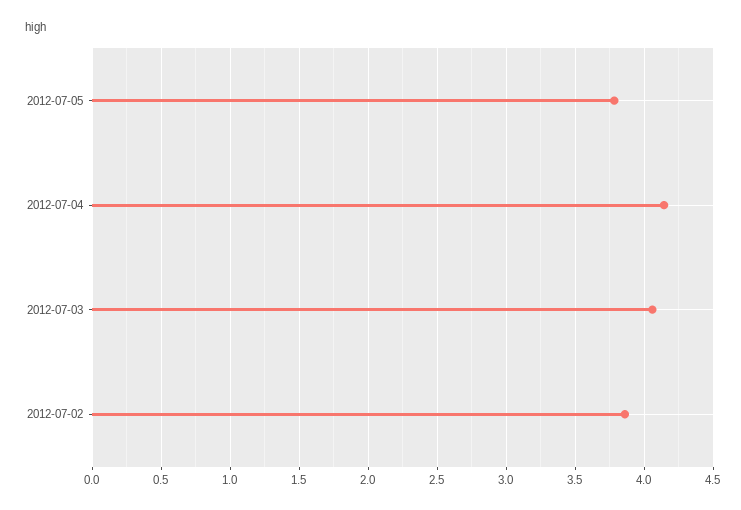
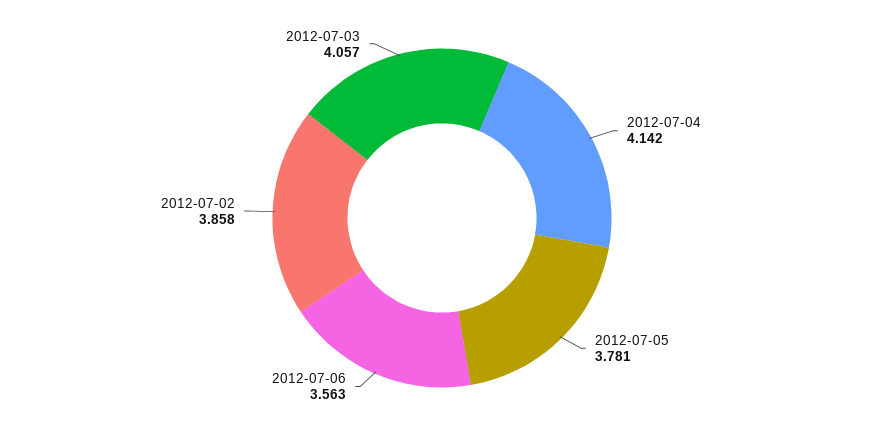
2012-07-06: none -> 3.563

